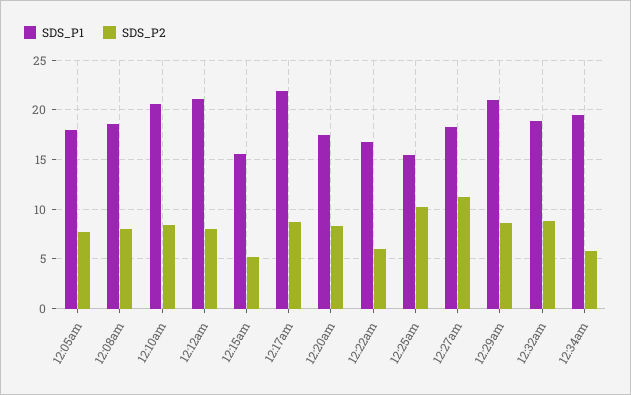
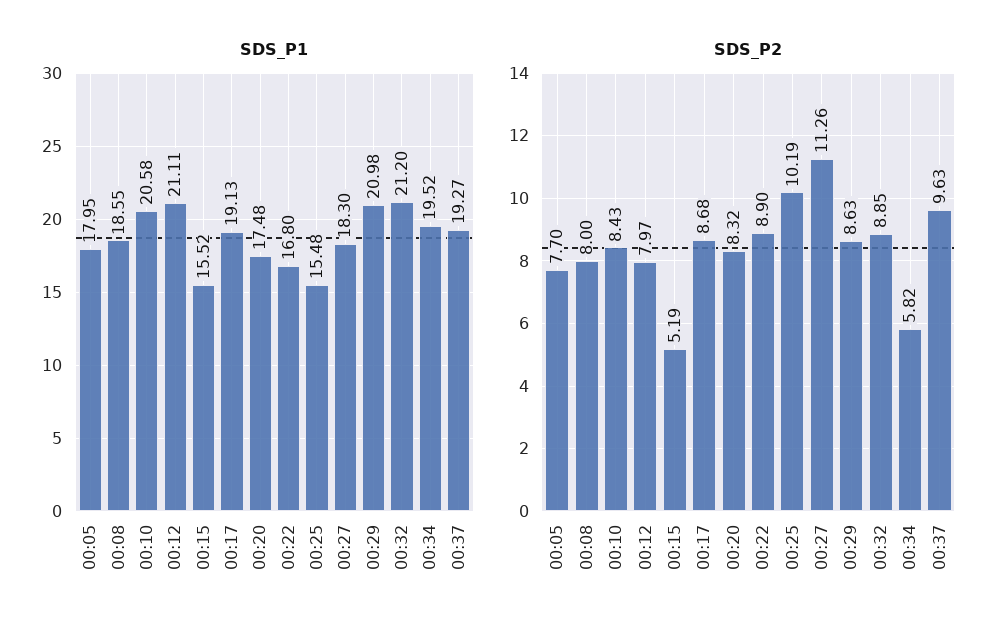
SDS_P1, 12:17am: 22 -> 19.13
SDS_P2, 12:22am: 6 -> 8.9
SDS_P1, 12:32am: 19 -> 21.2
SDS_P1, 00:37: none -> 19.27
SDS_P2, 00:37: none -> 9.63

